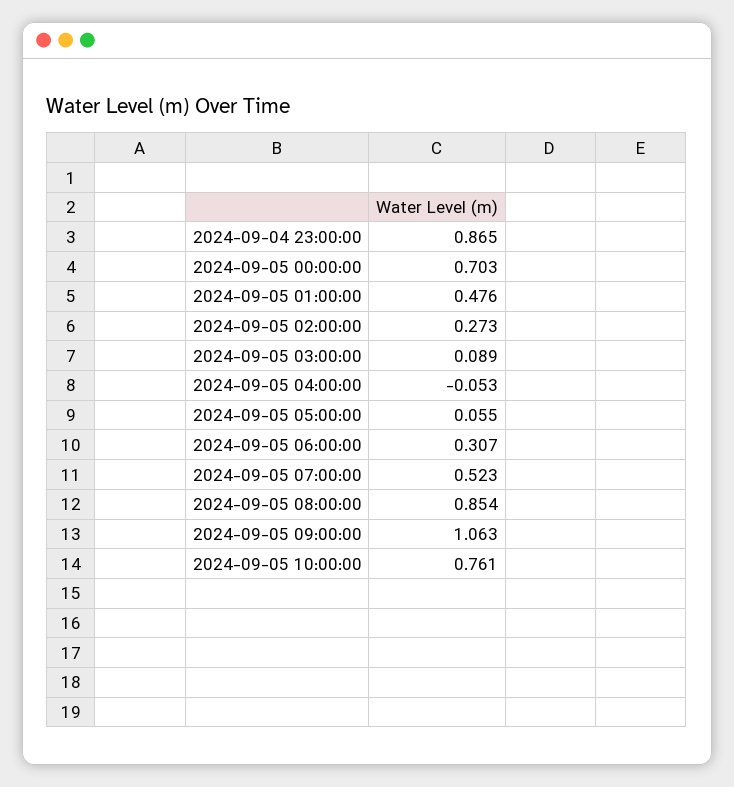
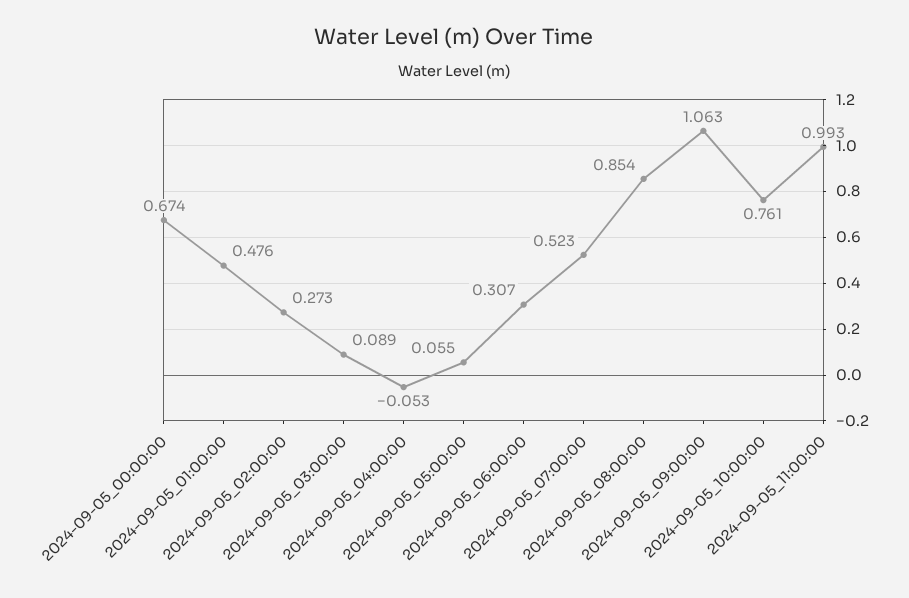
2024-09-04 23:00:00: 0.865 -> none
2024-09-05 00:00:00: 0.703 -> 0.674
2024-09-05_11:00:00: none -> 0.993

